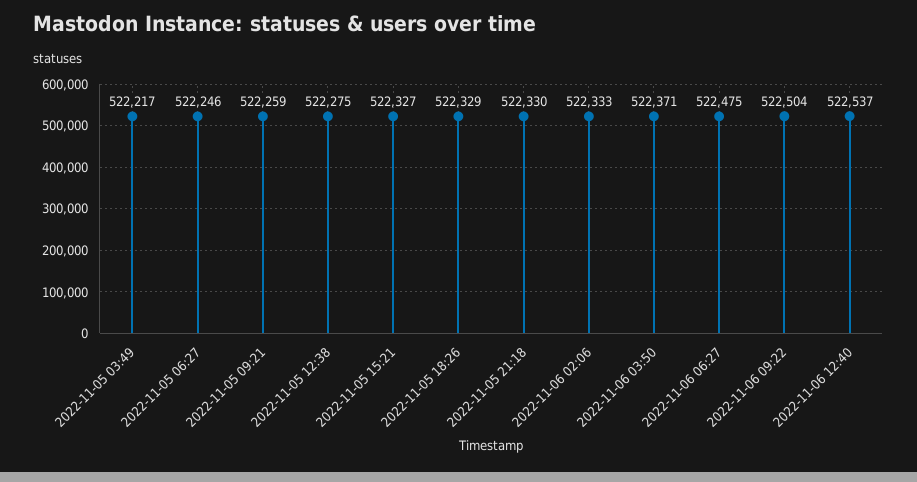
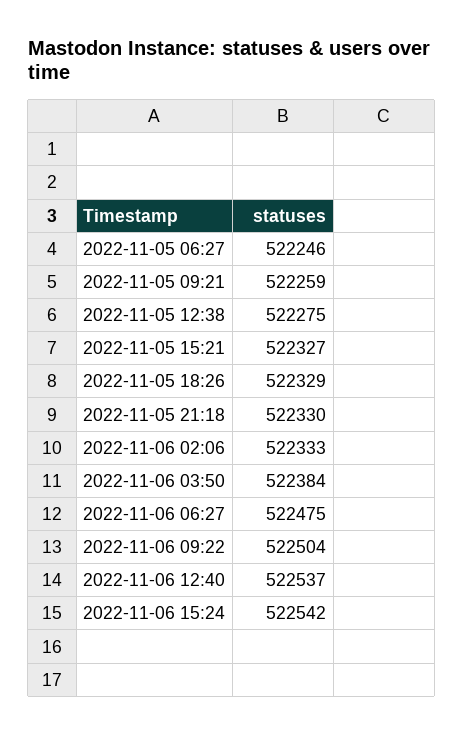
2022-11-05 03:49: 522217 -> none
2022-11-06 03:50: 522371 -> 522384
2022-11-06 15:24: none -> 522542

